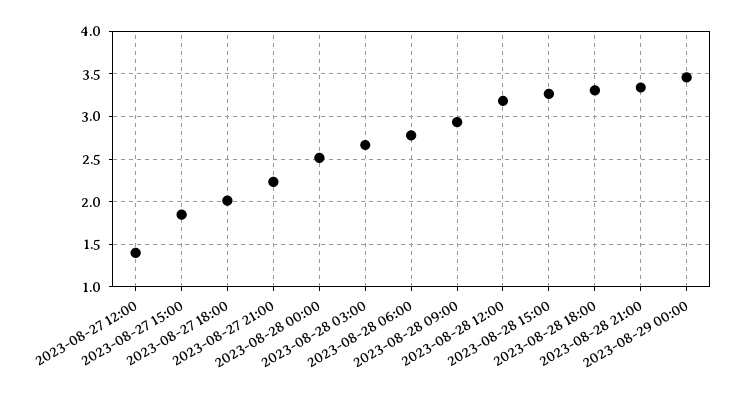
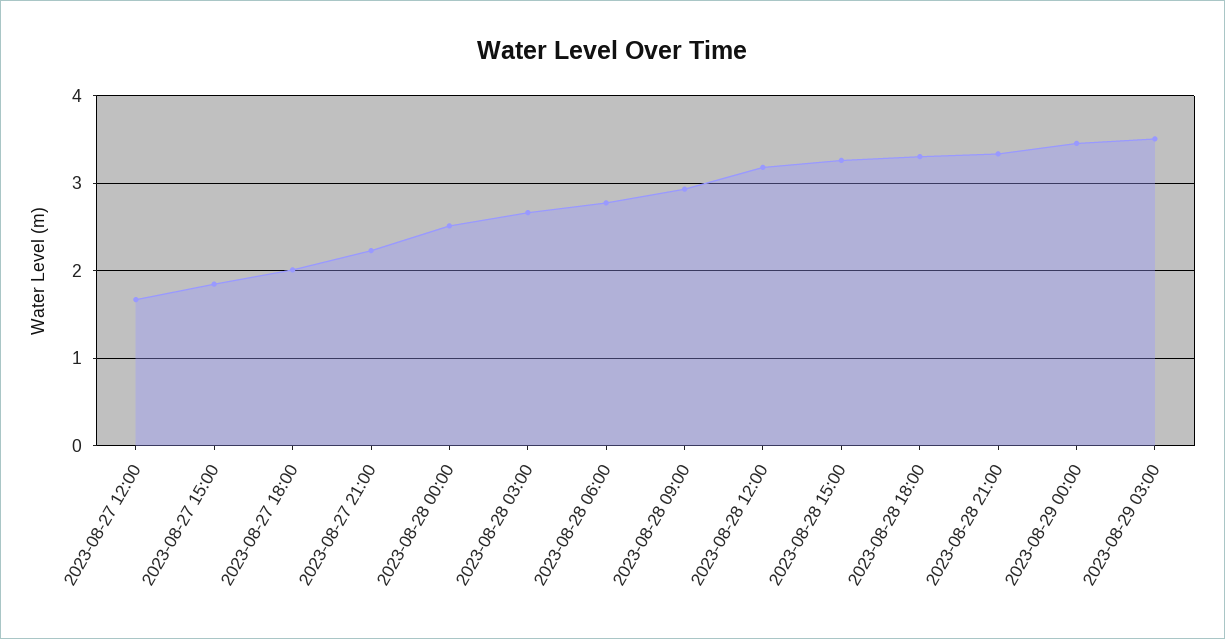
2023-08-27 12:00: 1.4 -> 1.7
2023-08-29 03:00: none -> 3.5

